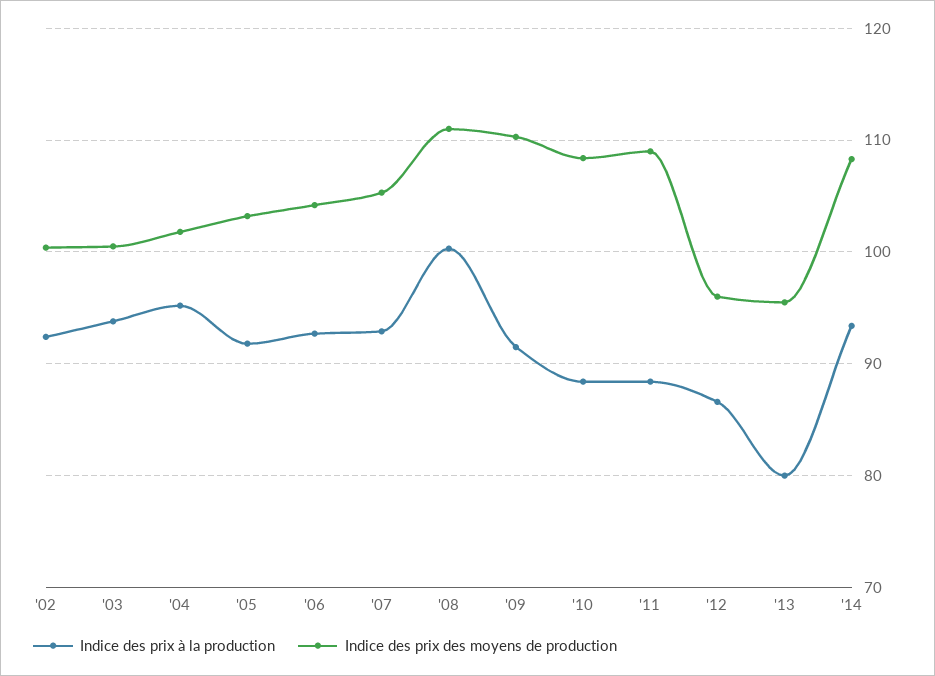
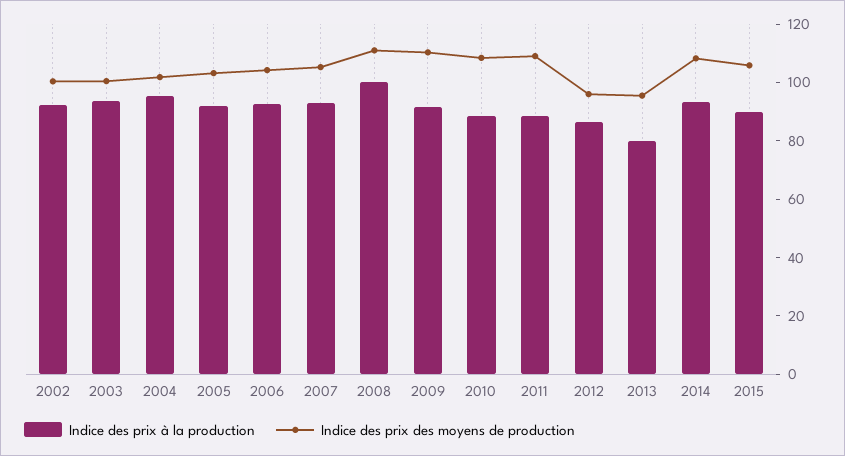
Indice des prix à la production, 2015: none -> 90
Indice des prix des moyens de production, 2015: none -> 105

